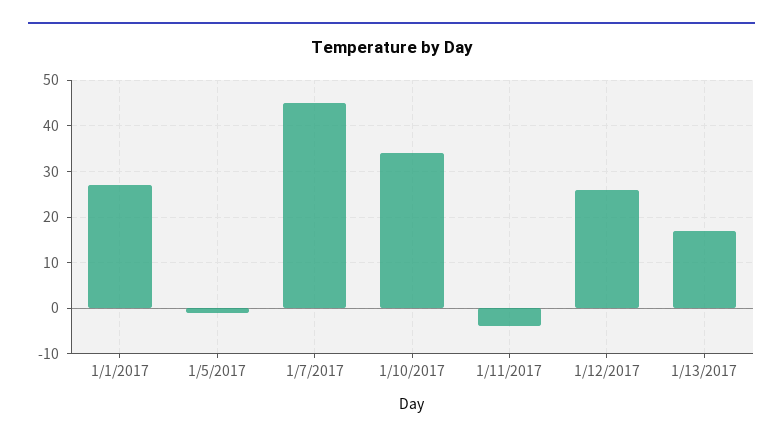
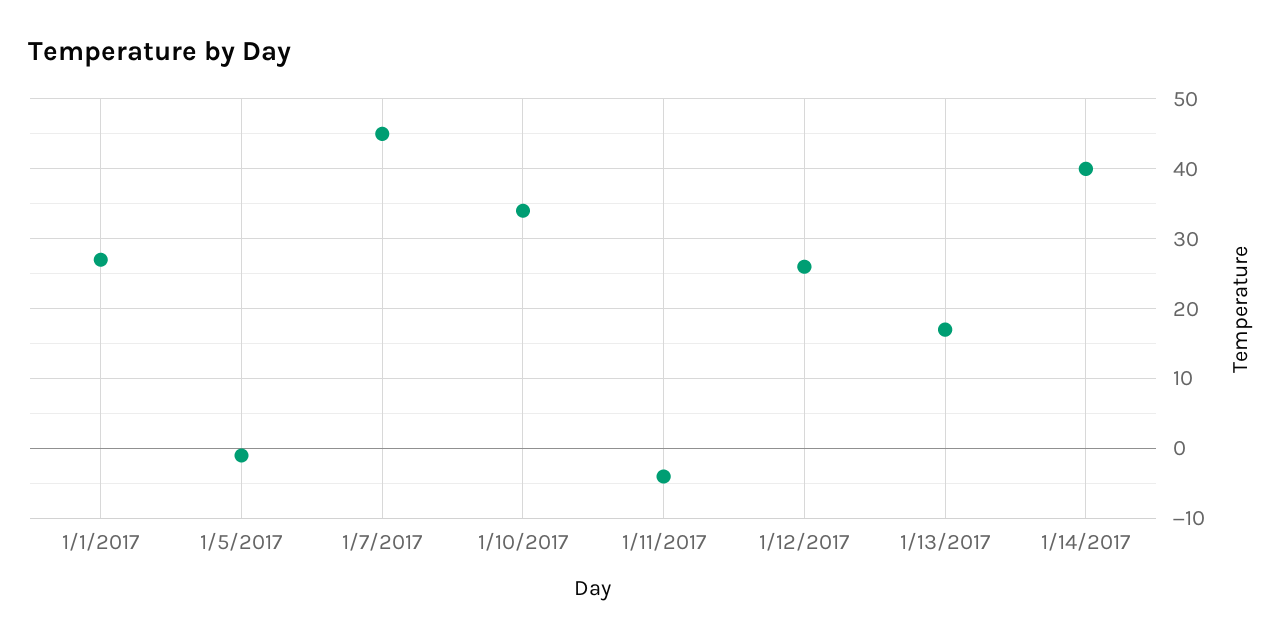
1/14/2017: none -> 40

